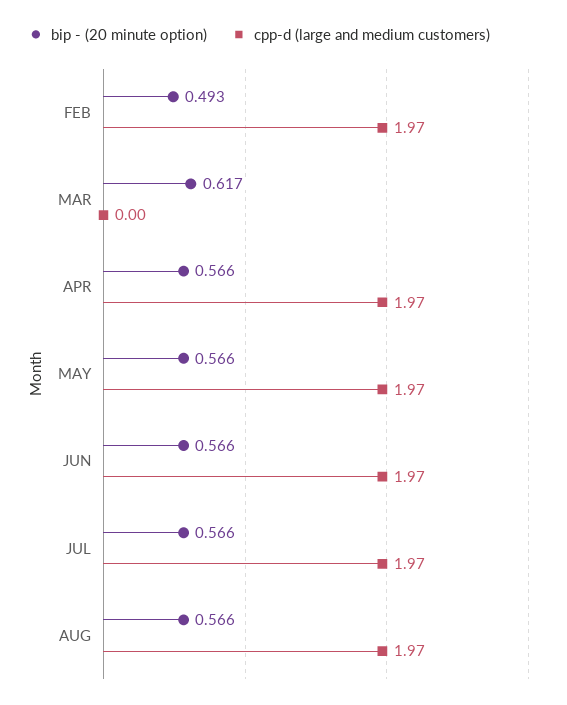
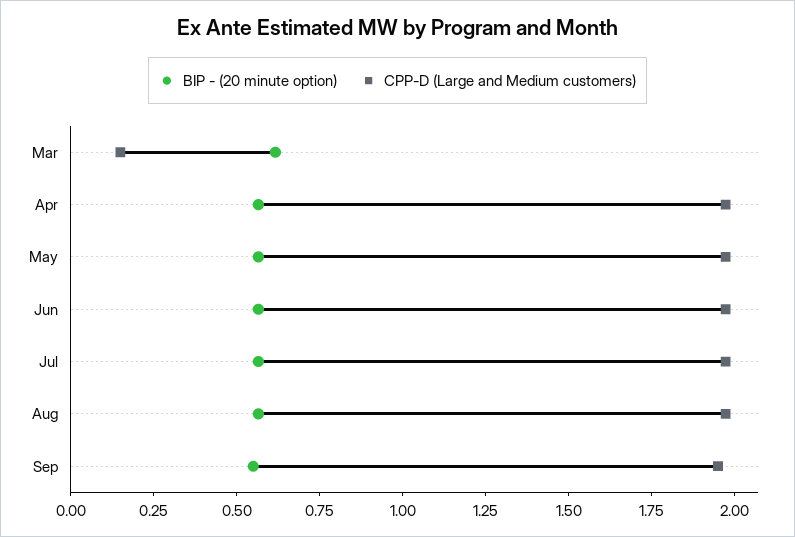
bip - (20 minute option), FEB: 0.493 -> none
cpp-d (large and medium customers), FEB: 1.97 -> none
cpp-d (large and medium customers), MAR: 0 -> 0.15
bip - (20 minute option), Sep: none -> 0.55
cpp-d (large and medium customers), Sep: none -> 1.95

